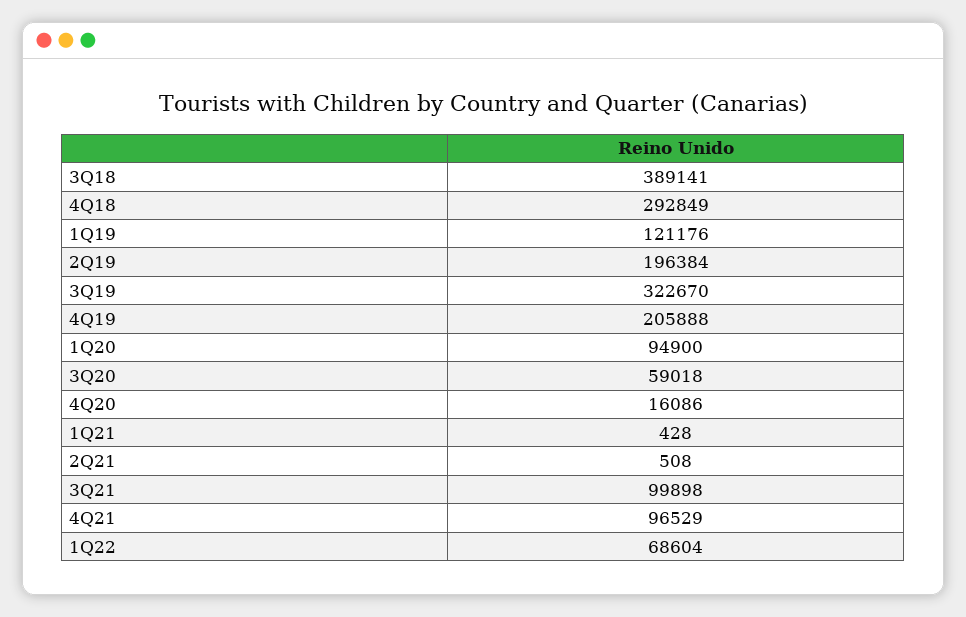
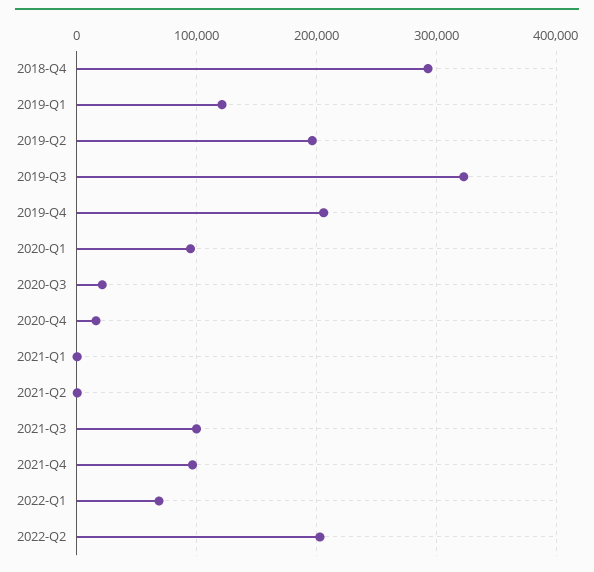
3Q18: 389141 -> none
3Q20: 59018 -> 20000
2022-Q2: none -> 200000

